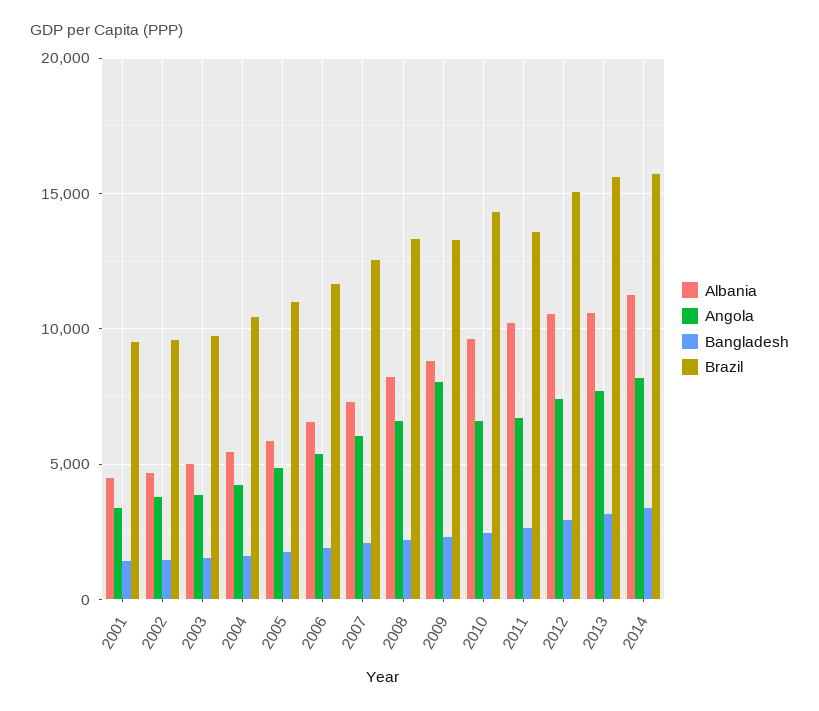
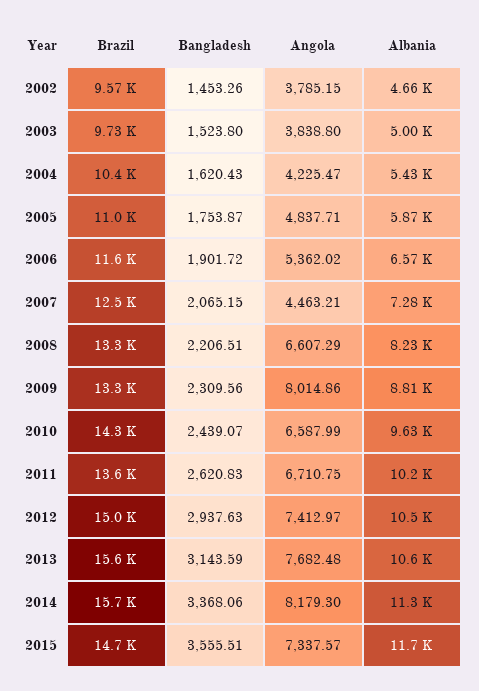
Albania, 2001: 4500 -> none
Angola, 2001: 3500 -> none
Bangladesh, 2001: 1500 -> none
Brazil, 2001: 9500 -> none
Angola, 2007: 6000 -> 4463.21
Brazil, 2015: none -> 14700
Bangladesh, 2015: none -> 3555.51
Angola, 2015: none -> 7337.57
Albania, 2015: none -> 11700

